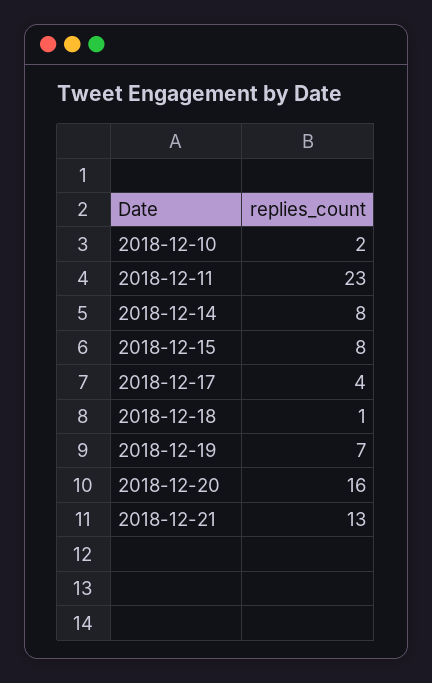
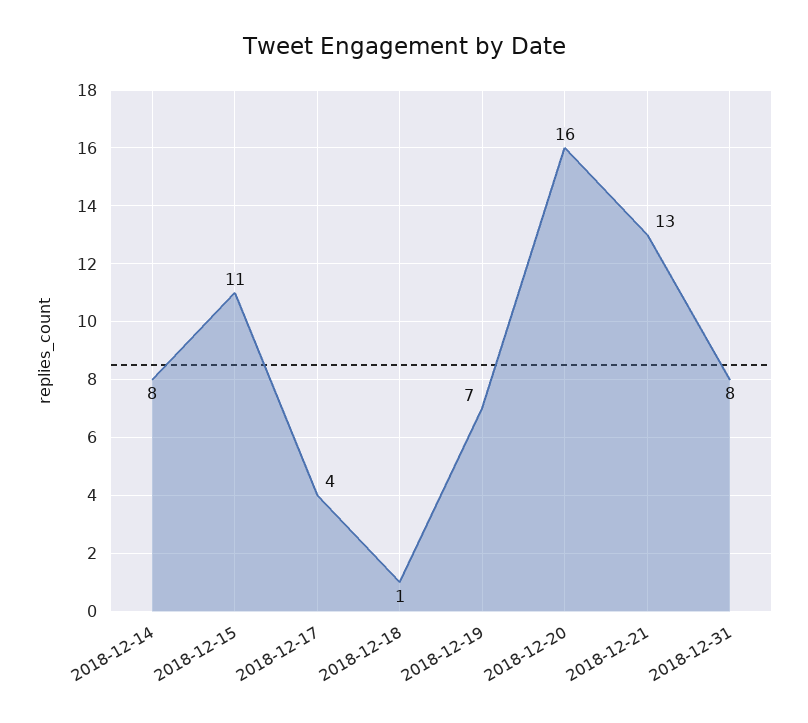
2018-12-10: 2 -> none
2018-12-11: 23 -> none
2018-12-15: 8 -> 11
2018-12-31: none -> 8

